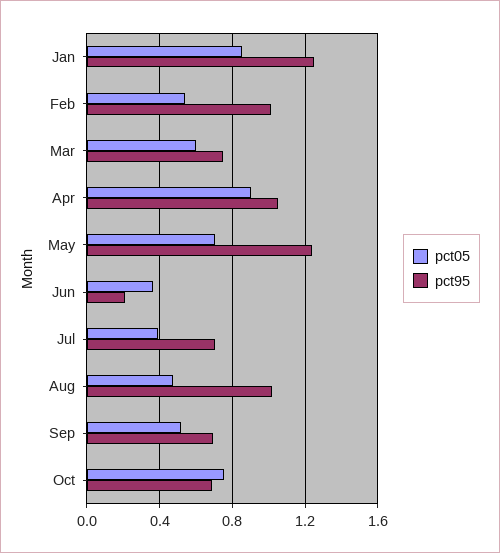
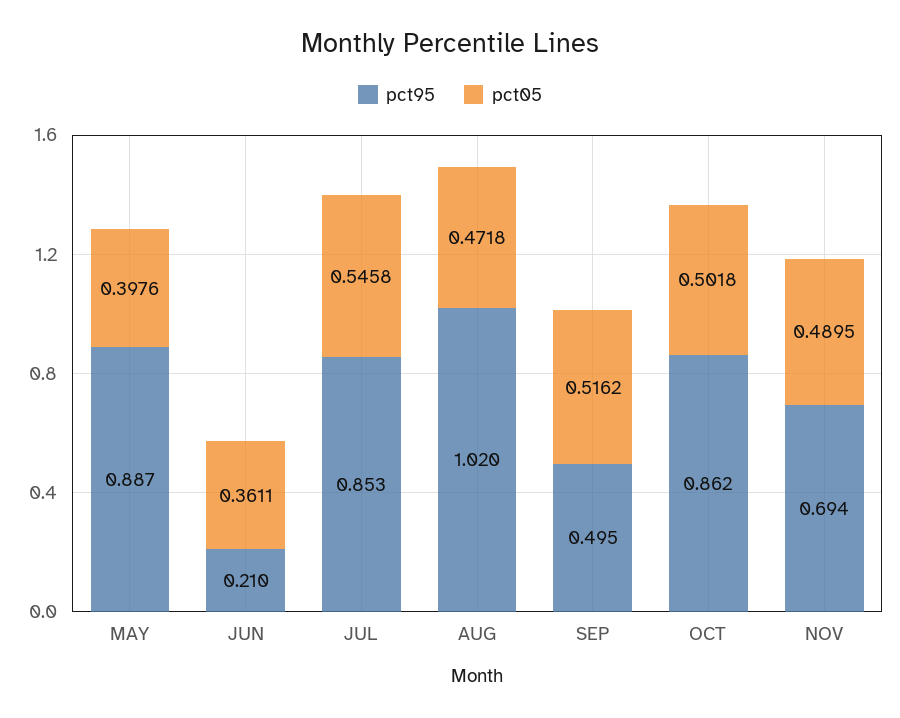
pct05, Jan: 0.85 -> none
pct95, Jan: 1.25 -> none
pct05, Feb: 0.55 -> none
pct95, Feb: 1 -> none
pct05, Mar: 0.6 -> none
pct95, Mar: 0.75 -> none
pct05, Apr: 0.9 -> none
pct95, Apr: 1.05 -> none
pct05, May: 0.7 -> 0.3976
pct95, May: 1.25 -> 0.887
pct05, Jul: 0.4 -> 0.5458
pct95, Jul: 0.7 -> 0.853
pct95, Sep: 0.7 -> 0.495
pct05, Oct: 0.75 -> 0.5018
pct95, Oct: 0.7 -> 0.862
pct95, NOV: none -> 0.694
pct05, NOV: none -> 0.4895

